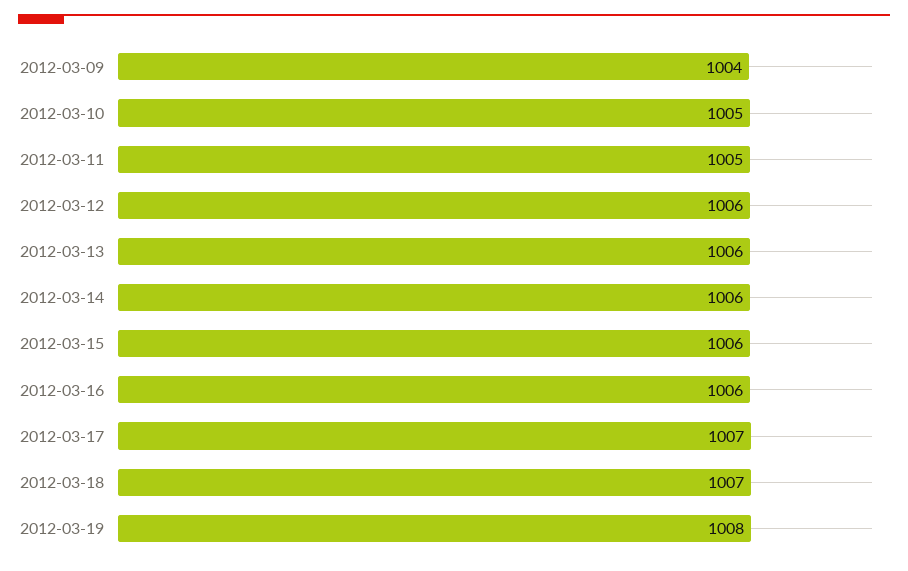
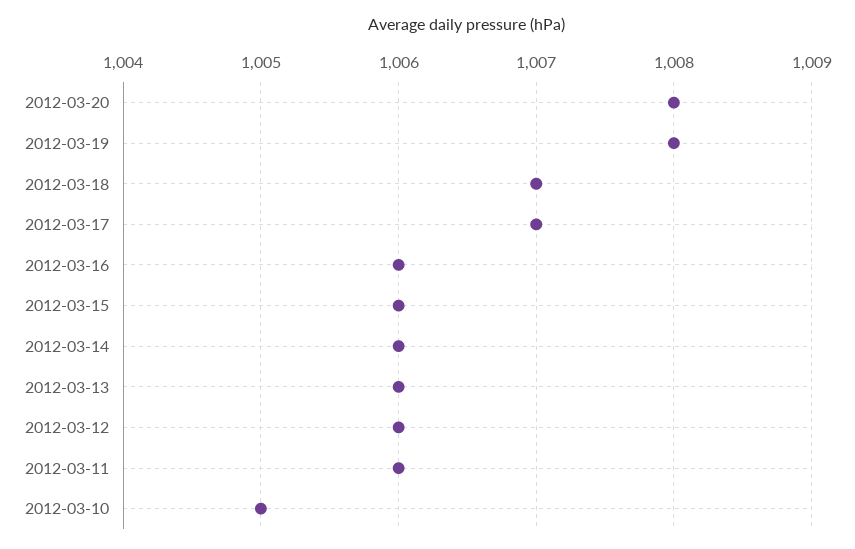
2012-03-09: 1004 -> none
2012-03-11: 1005 -> 1006
2012-03-20: none -> 1008

